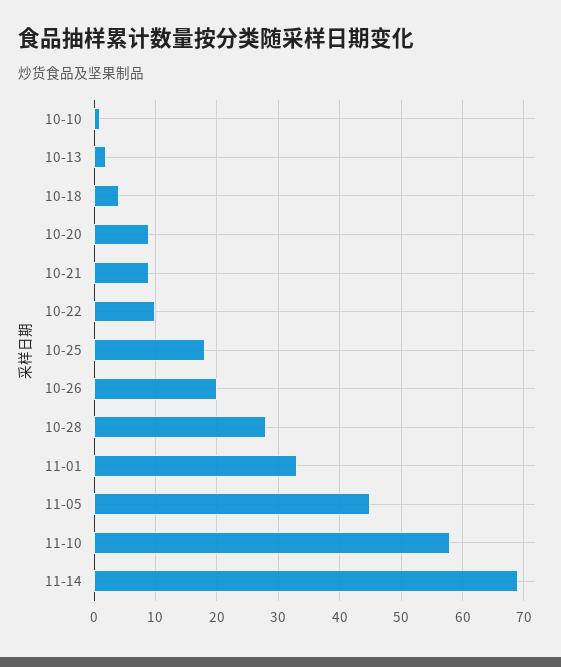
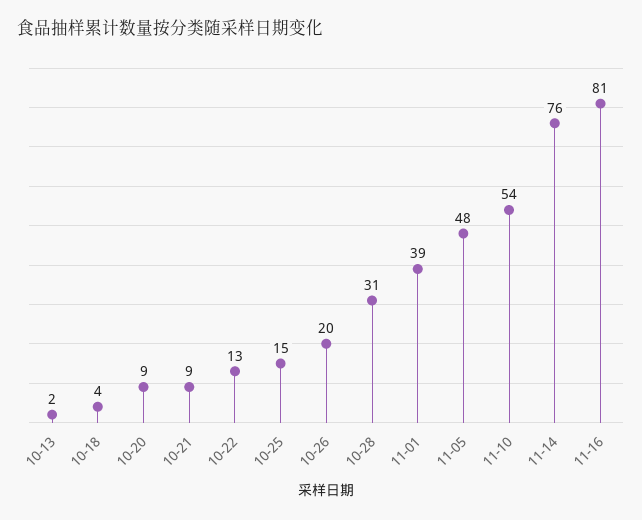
10-10: 1 -> none
10-22: 10 -> 13
10-25: 18 -> 15
10-28: 28 -> 31
11-01: 33 -> 39
11-05: 45 -> 48
11-10: 58 -> 54
11-14: 69 -> 76
11-16: none -> 81

